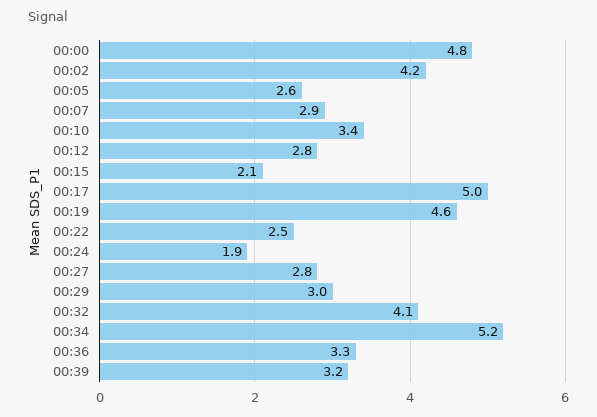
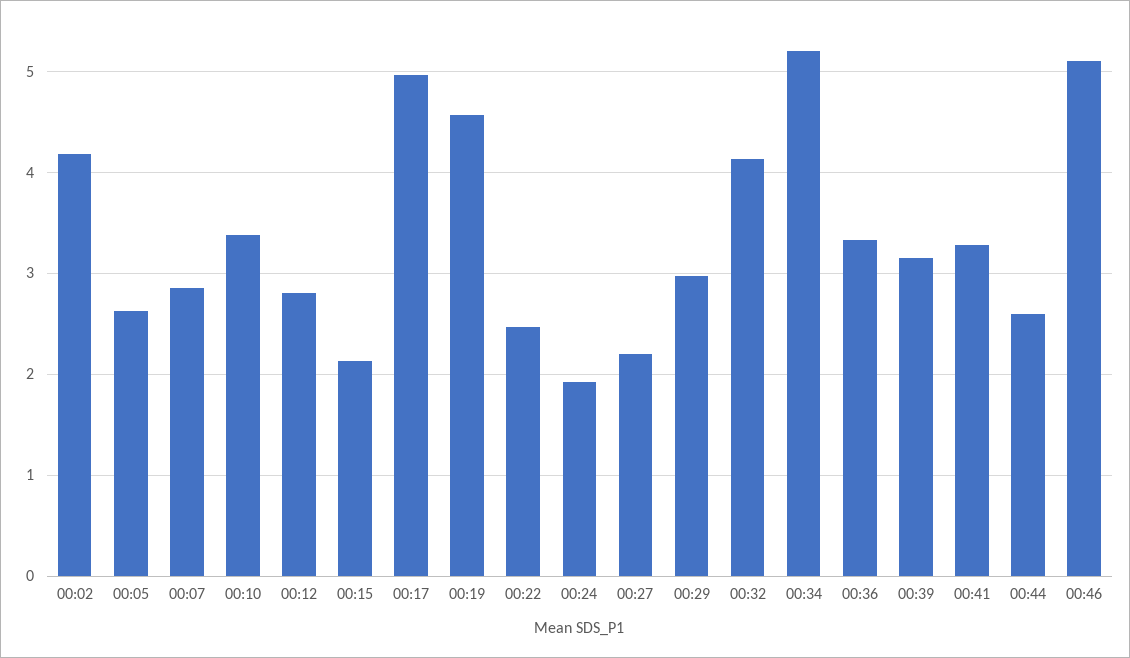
00:00: 4.8 -> none
00:27: 2.8 -> 2.2
00:41: none -> 3.3
00:44: none -> 2.6
00:46: none -> 5.1

